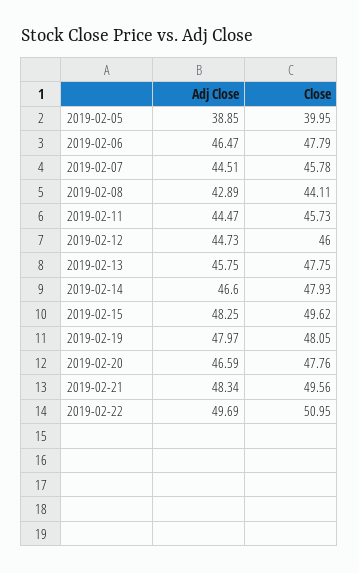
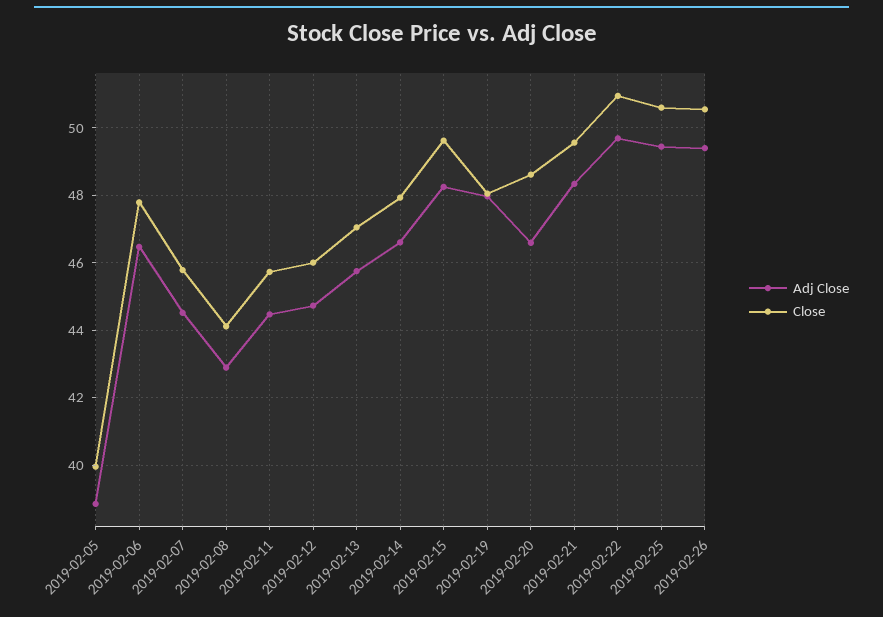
Close, 2019-02-13: 47.75 -> 47
Close, 2019-02-20: 47.76 -> 48.6
Adj Close, 2019-02-25: none -> 49.4
Close, 2019-02-25: none -> 50.6
Adj Close, 2019-02-26: none -> 49.4
Close, 2019-02-26: none -> 50.6

